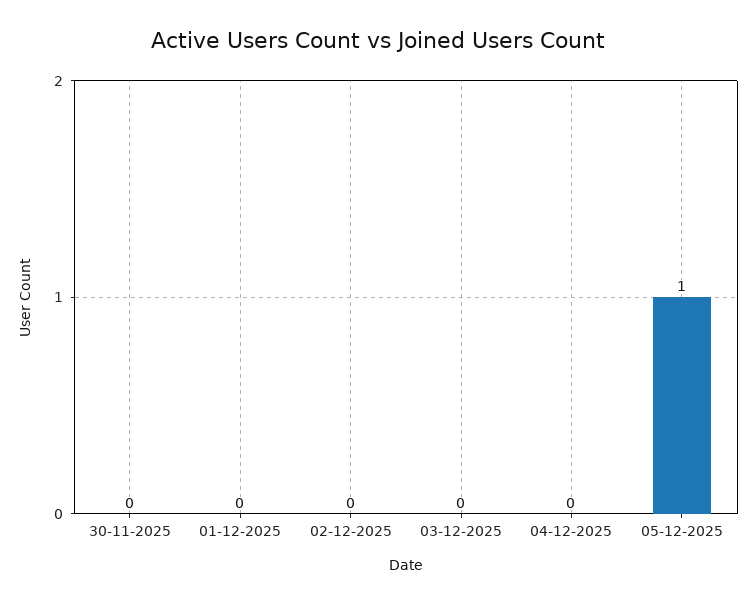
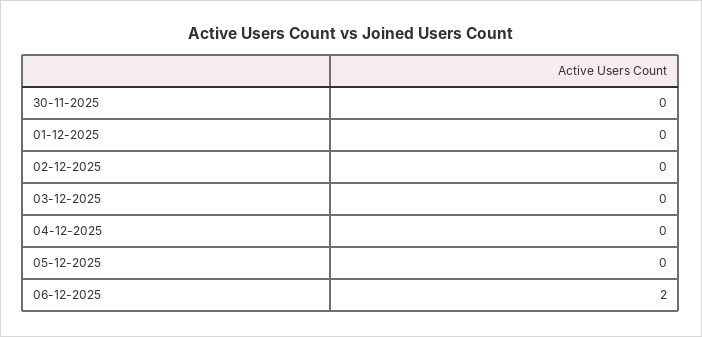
05-12-2025: 1 -> 0
06-12-2025: none -> 2

